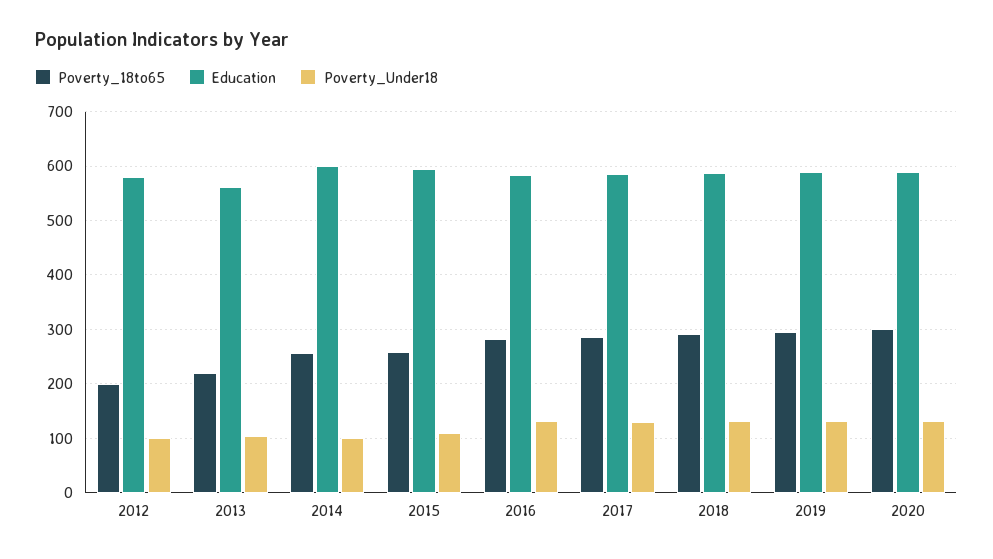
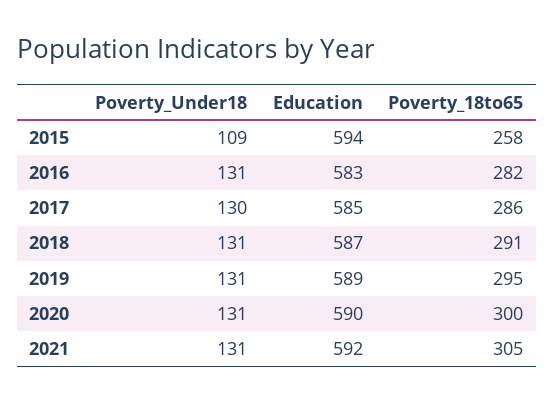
Poverty_18to65, 2012: 200 -> none
Education, 2012: 580 -> none
Poverty_Under18, 2012: 100 -> none
Poverty_18to65, 2013: 220 -> none
Education, 2013: 560 -> none
Poverty_Under18, 2013: 100 -> none
Poverty_18to65, 2014: 260 -> none
Education, 2014: 600 -> none
Poverty_Under18, 2014: 100 -> none
Poverty_Under18, 2021: none -> 131
Education, 2021: none -> 592
Poverty_18to65, 2021: none -> 305

